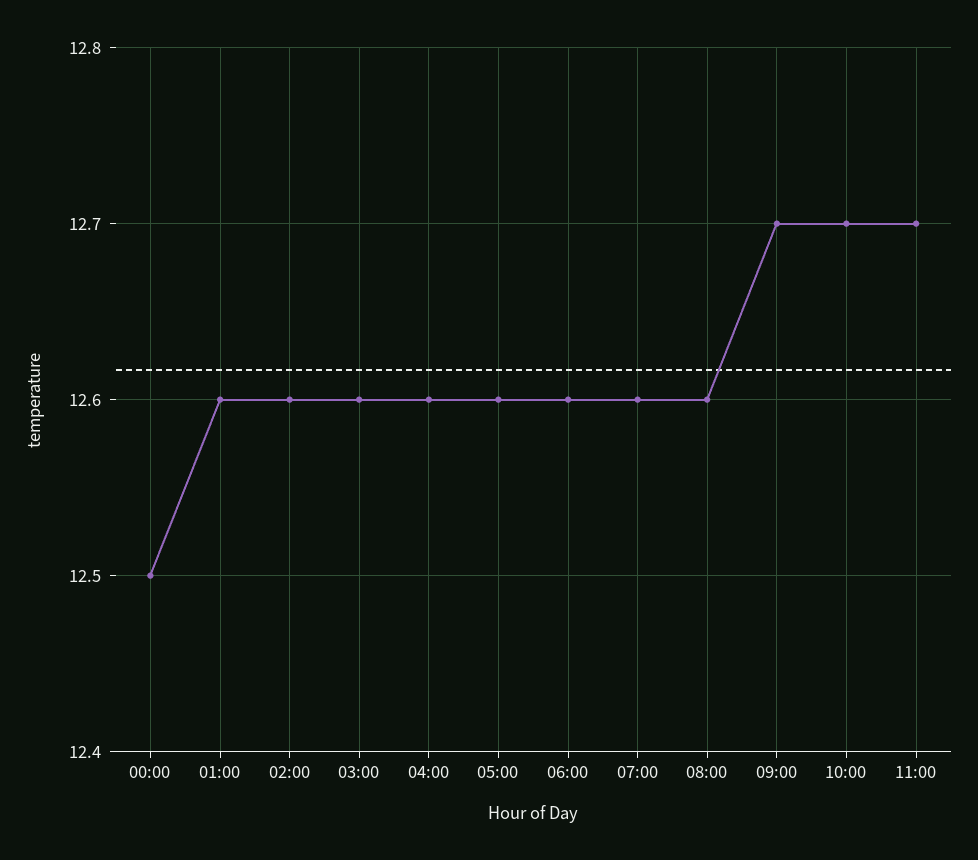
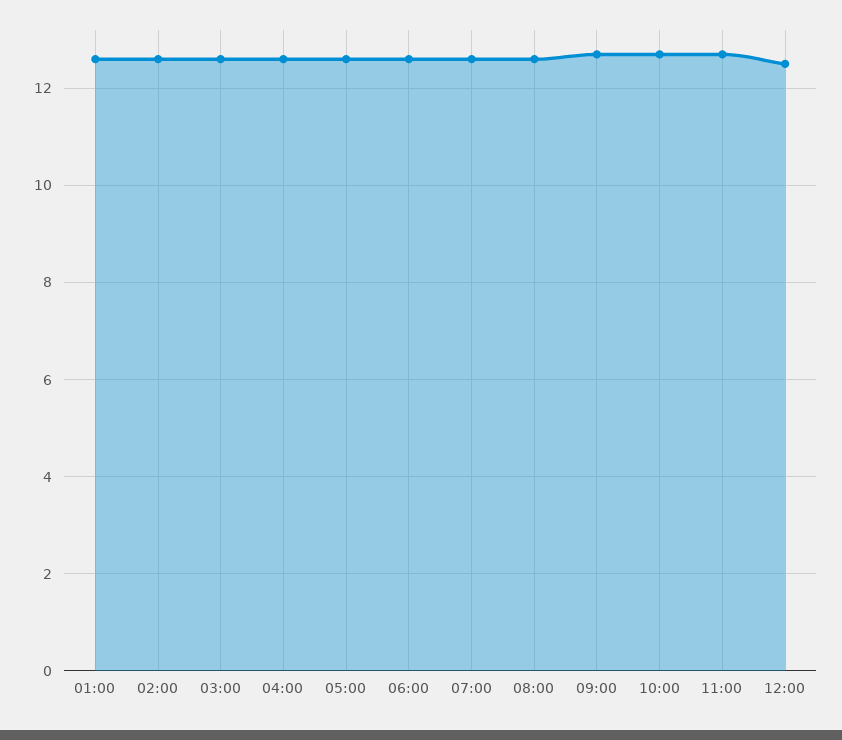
00:00: 12.5 -> none
12:00: none -> 12.5

